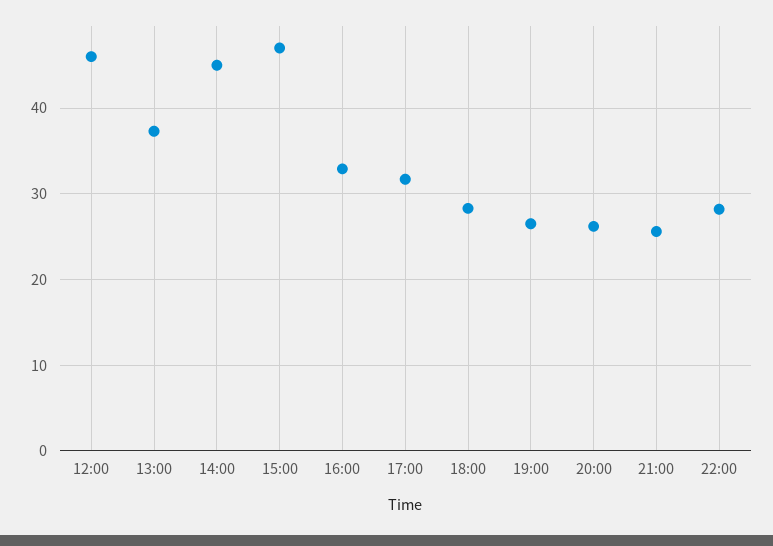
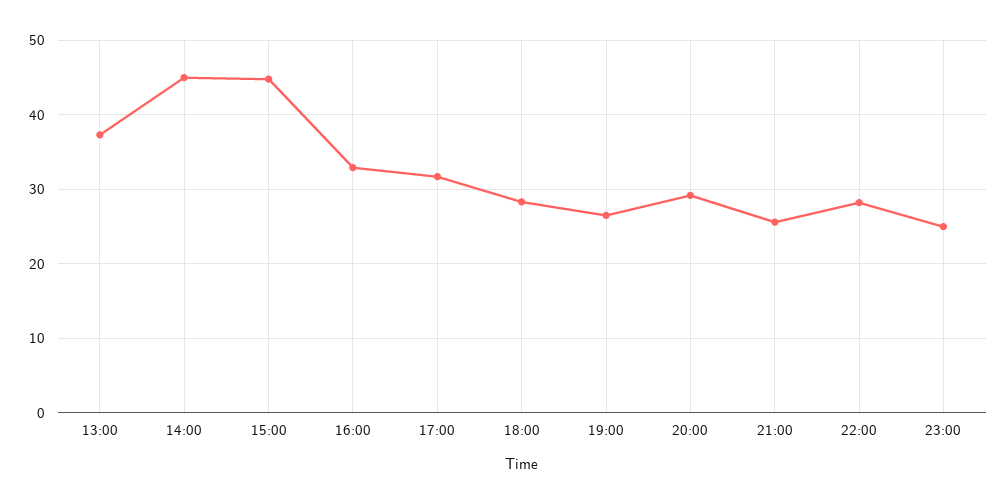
12:00: 46 -> none
15:00: 47 -> 45
20:00: 26 -> 29
23:00: none -> 25

